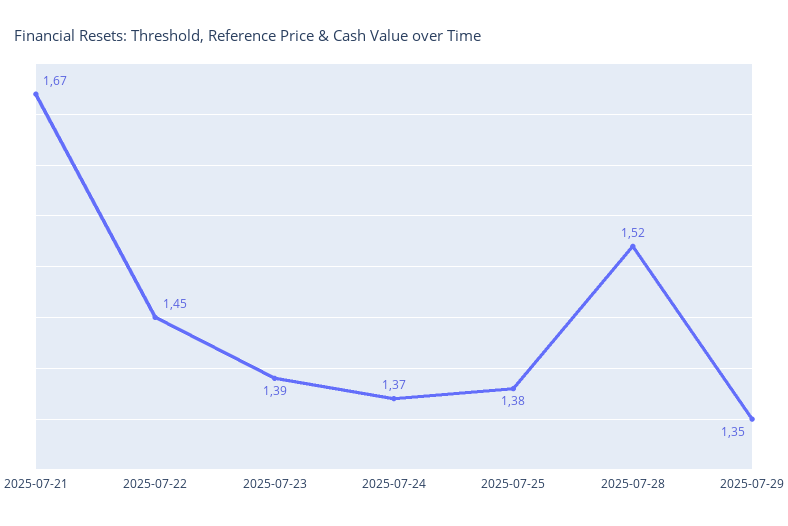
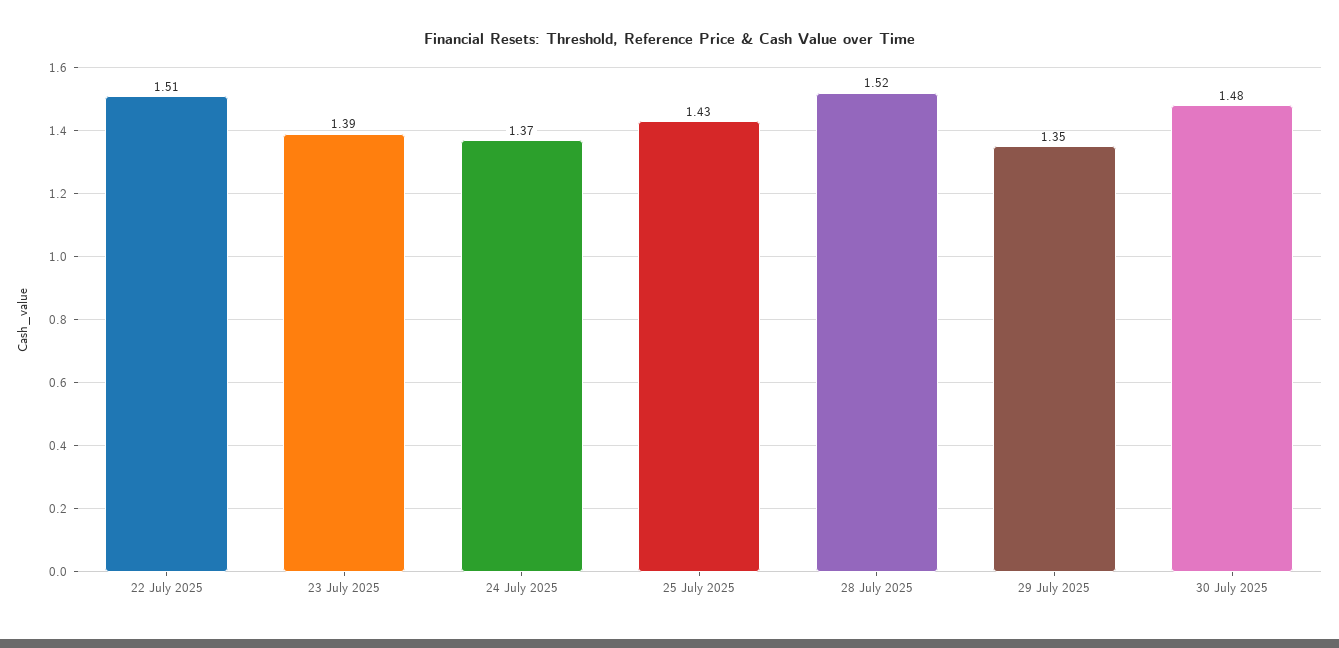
2025-07-21: 1.67 -> none
2025-07-22: 1.45 -> 1.51
2025-07-25: 1.38 -> 1.43
30 July 2025: none -> 1.48

